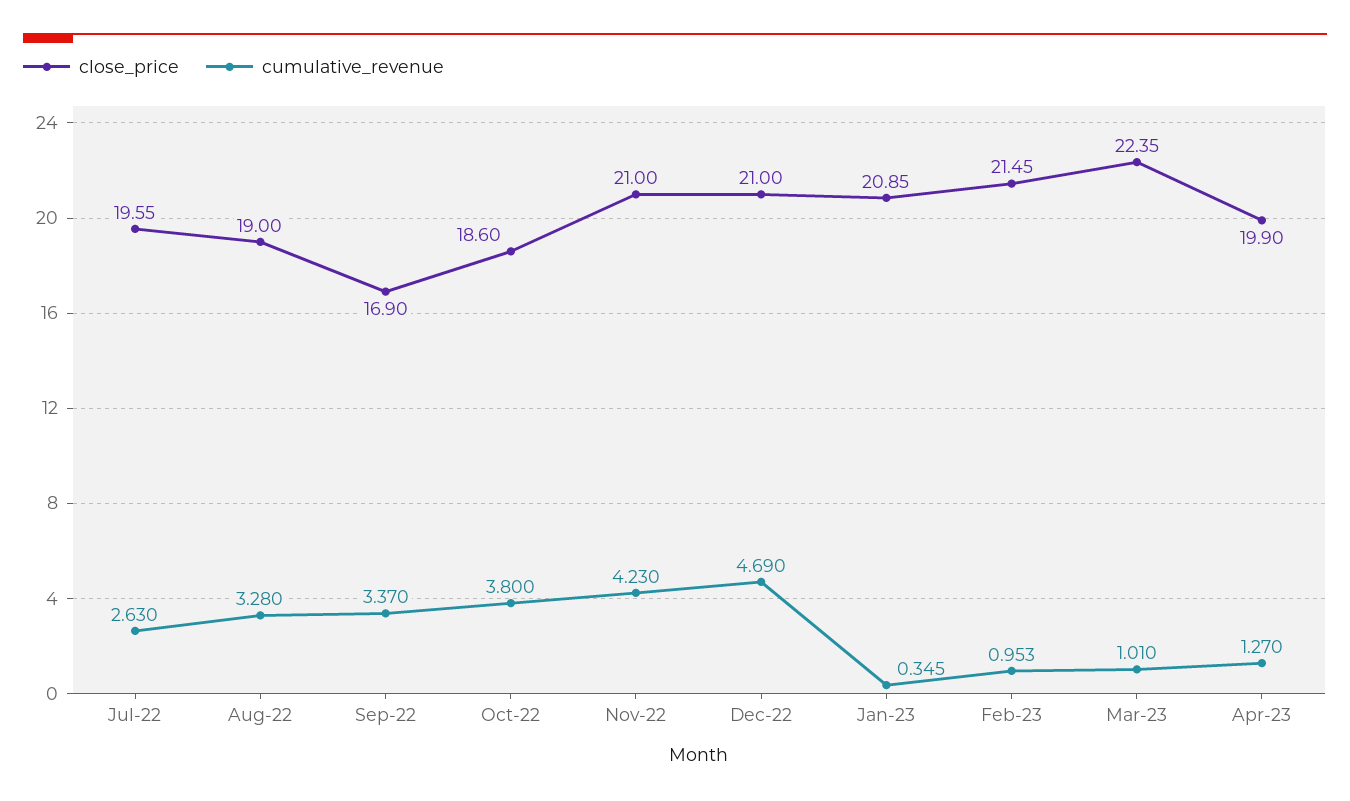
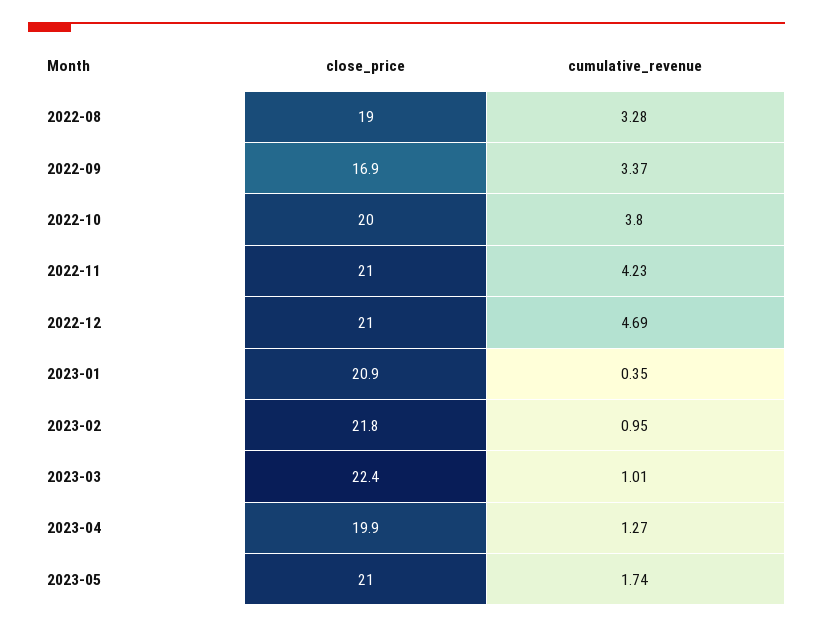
close_price, Jul-22: 19.55 -> none
cumulative_revenue, Jul-22: 2.63 -> none
close_price, Oct-22: 18.6 -> 20
close_price, Feb-23: 21.45 -> 21.8
close_price, 2023-05: none -> 21
cumulative_revenue, 2023-05: none -> 1.74

